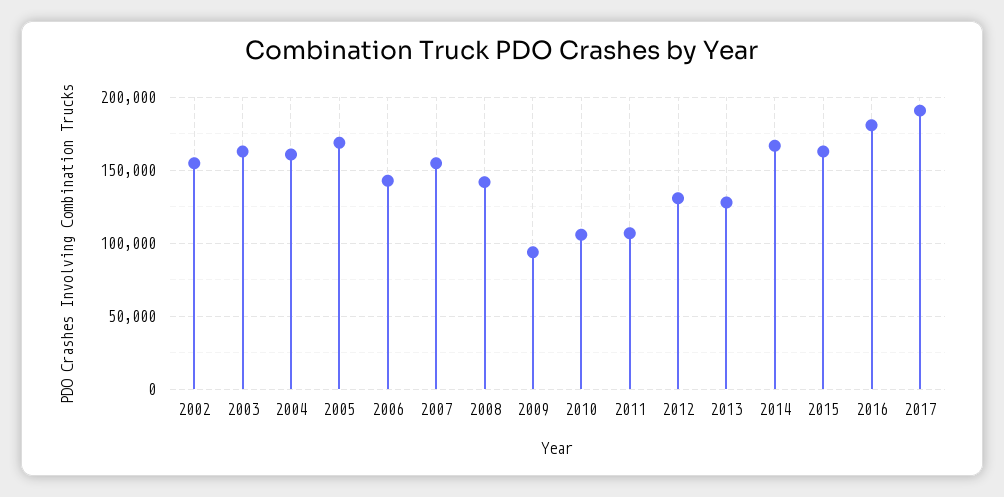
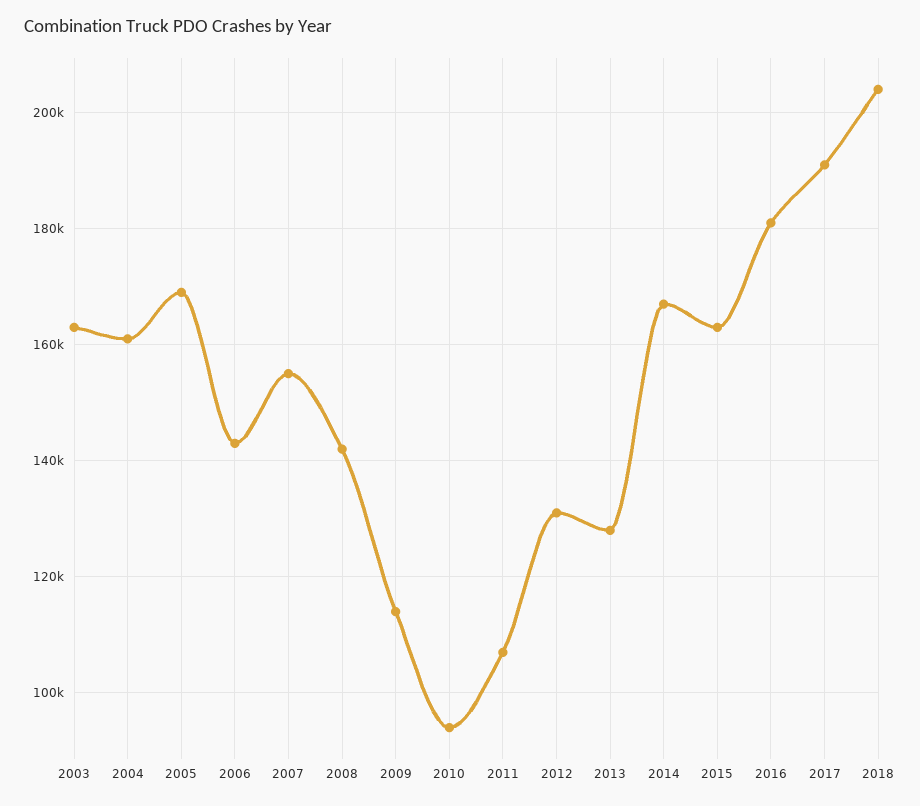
2002: 155000 -> none
2009: 95000 -> 114000
2010: 105000 -> 94000
2018: none -> 204000

